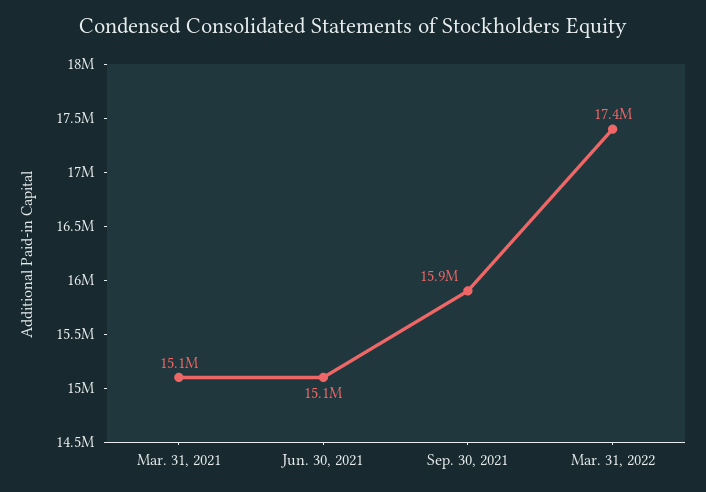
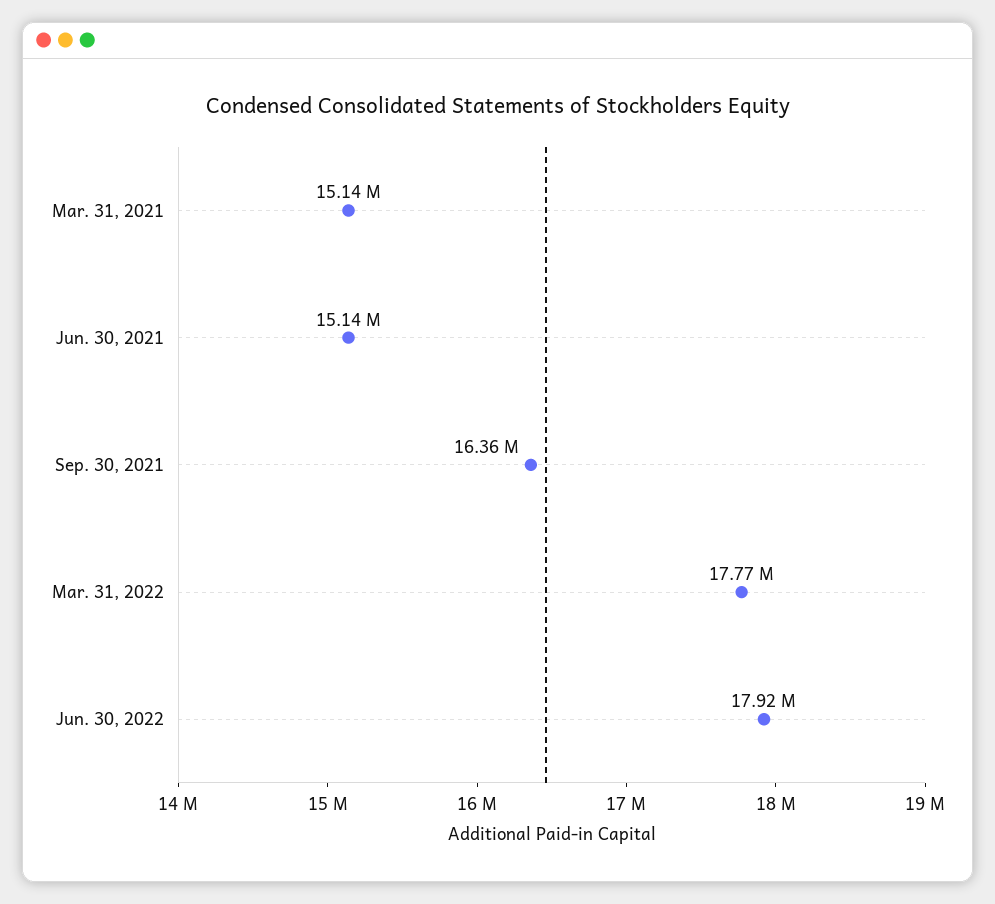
Sep. 30, 2021: 15900000 -> 16360000
Mar. 31, 2022: 17400000 -> 17770000
Jun. 30, 2022: none -> 17920000

